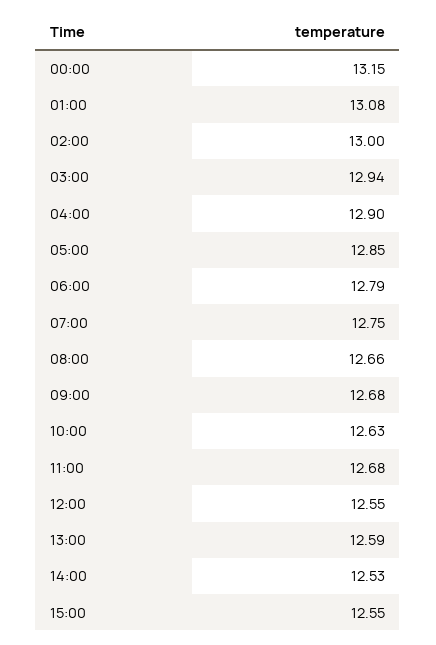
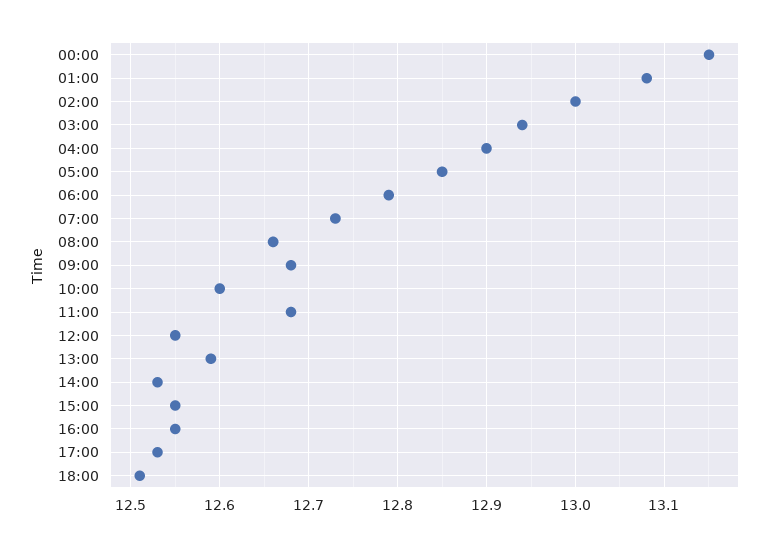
07:00: 12.75 -> 12.73
10:00: 12.63 -> 12.6
16:00: none -> 12.55
17:00: none -> 12.53
18:00: none -> 12.51

